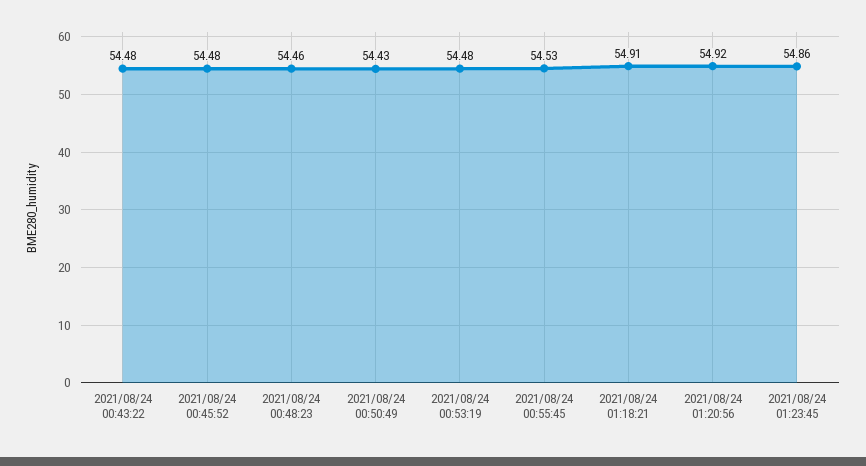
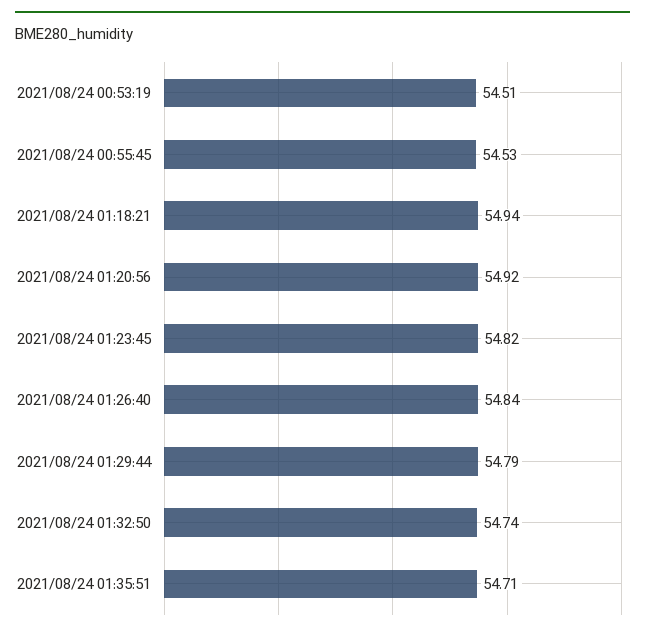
2021/08/24 00:43:22: 54.48 -> none
2021/08/24 00:45:52: 54.48 -> none
2021/08/24 00:48:23: 54.46 -> none
2021/08/24 00:50:49: 54.43 -> none
2021/08/24 00:53:19: 54.48 -> 54.51
2021/08/24 01:18:21: 54.91 -> 54.94
2021/08/24 01:23:45: 54.86 -> 54.82
2021/08/24 01:26:40: none -> 54.84
2021/08/24 01:29:44: none -> 54.79
2021/08/24 01:32:50: none -> 54.74
2021/08/24 01:35:51: none -> 54.71

